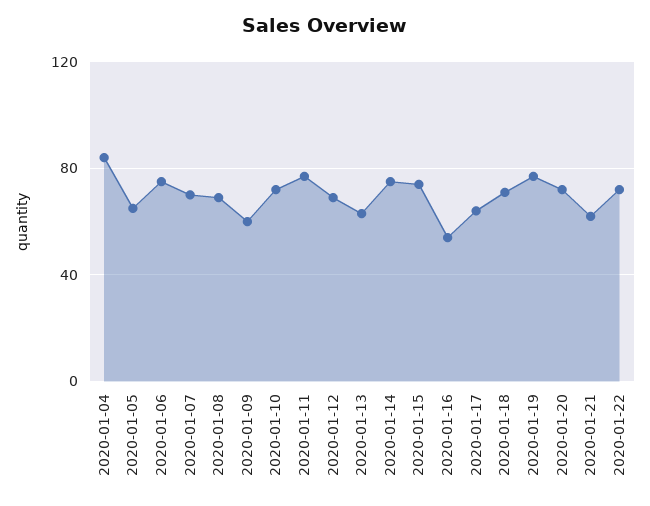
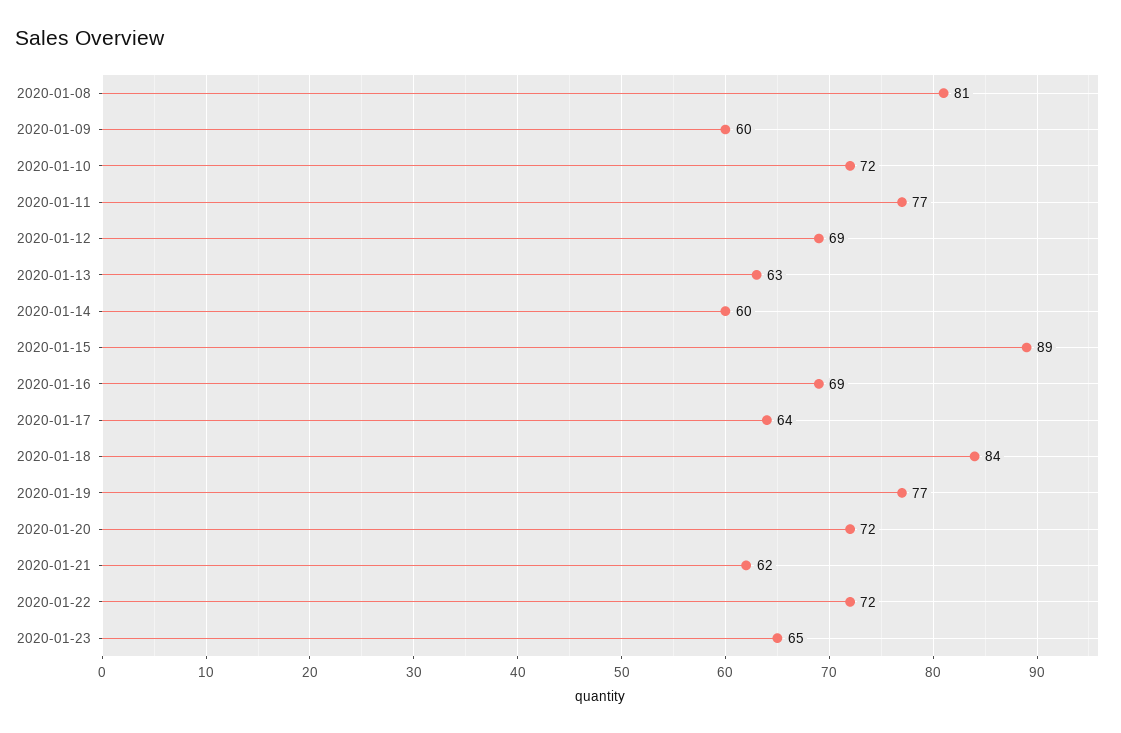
2020-01-04: 85 -> none
2020-01-05: 65 -> none
2020-01-06: 75 -> none
2020-01-07: 70 -> none
2020-01-08: 70 -> 81
2020-01-14: 75 -> 60
2020-01-15: 75 -> 89
2020-01-16: 55 -> 69
2020-01-18: 70 -> 84
2020-01-23: none -> 65

